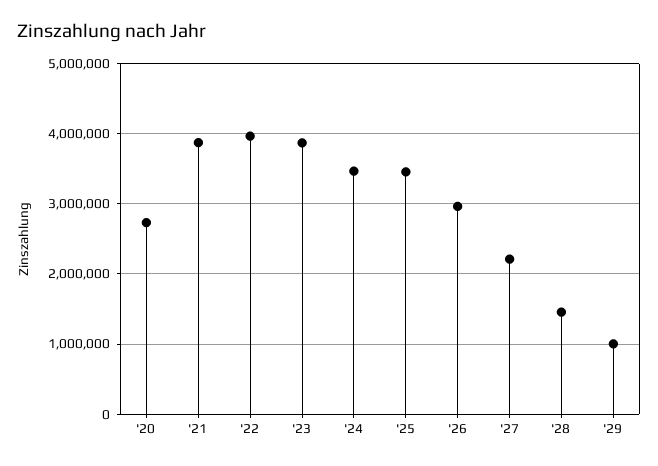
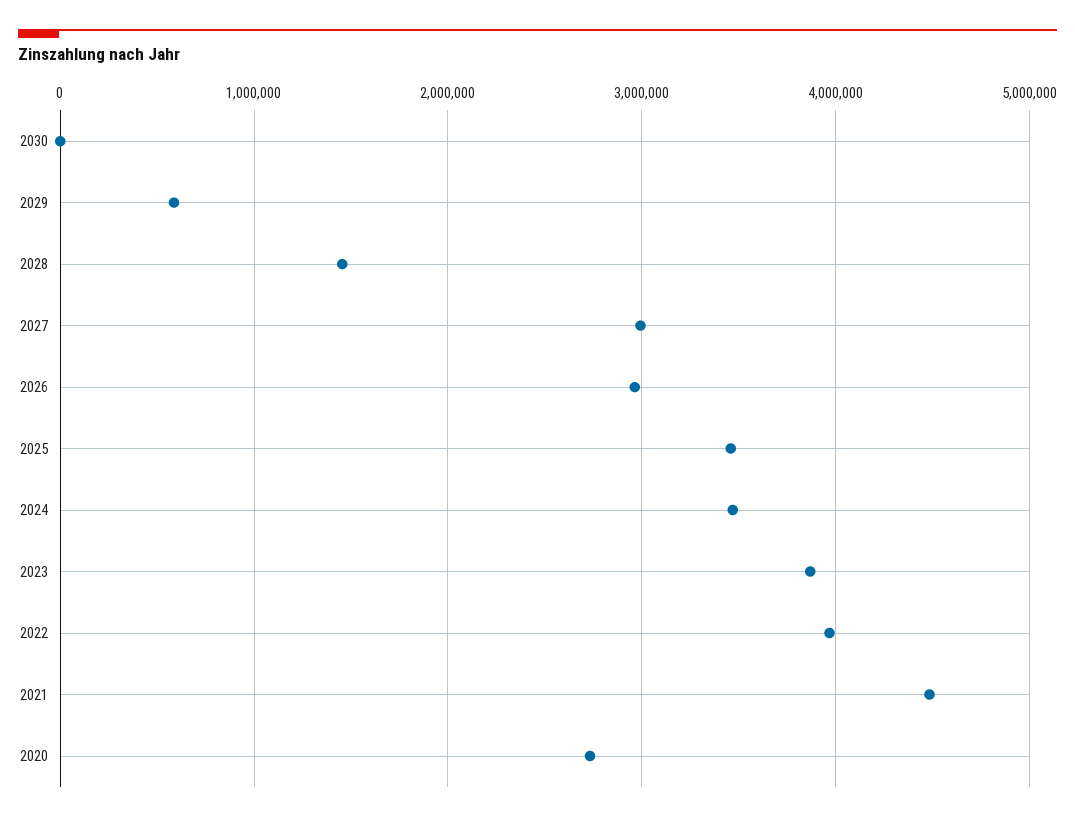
'21: 3900000 -> 4500000
'27: 2200000 -> 3000000
'29: 1000000 -> 600000
2030: none -> 0

